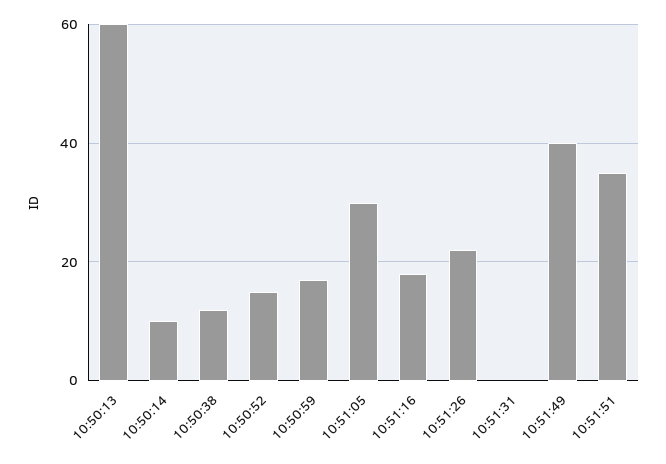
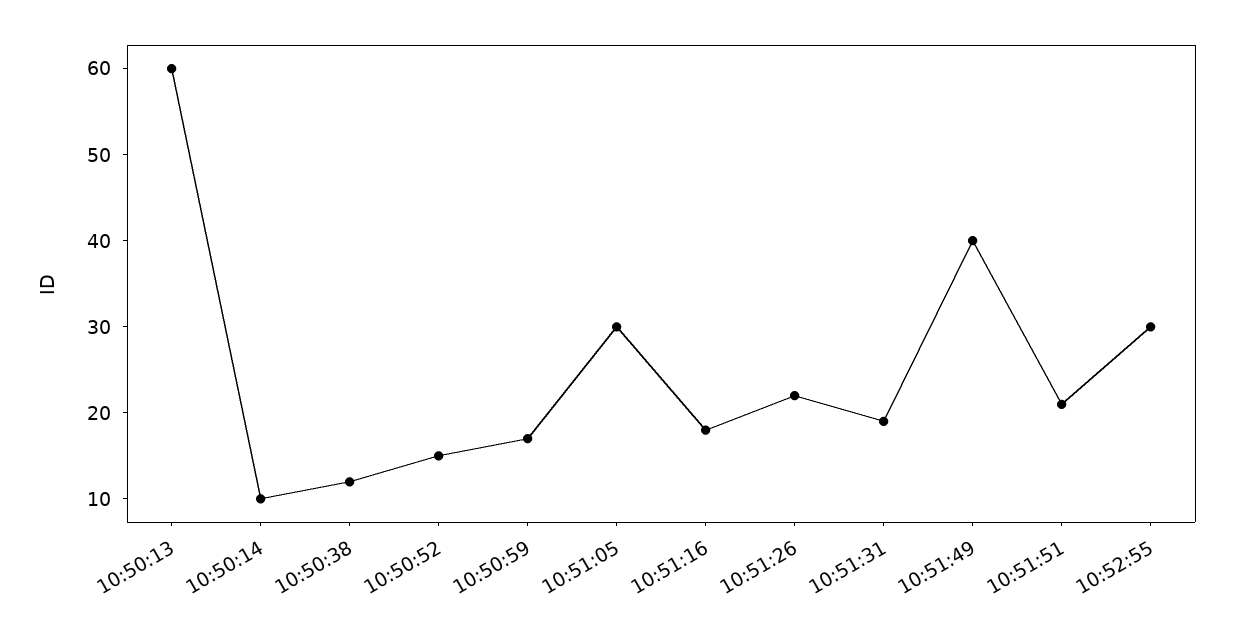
10:51:31: 0 -> 19
10:51:51: 35 -> 21
10:52:55: none -> 30

